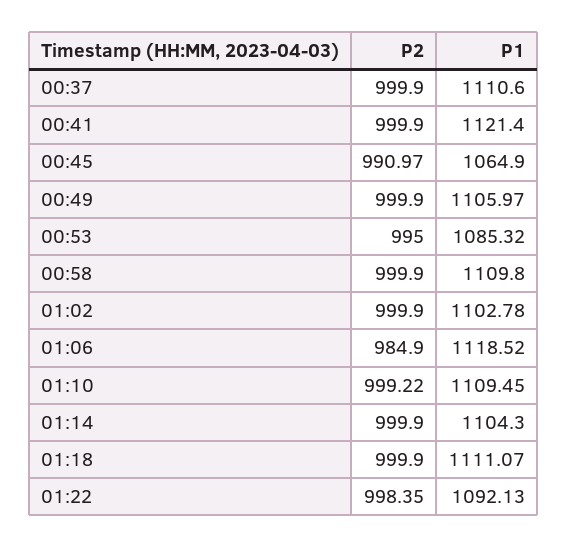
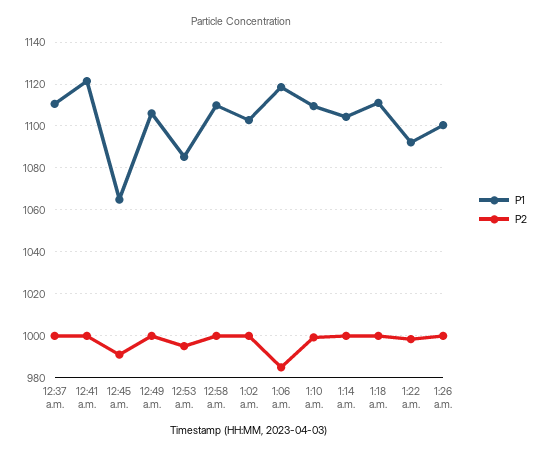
P1, 1:26 a.m.: none -> 1100
P2, 1:26 a.m.: none -> 1000

